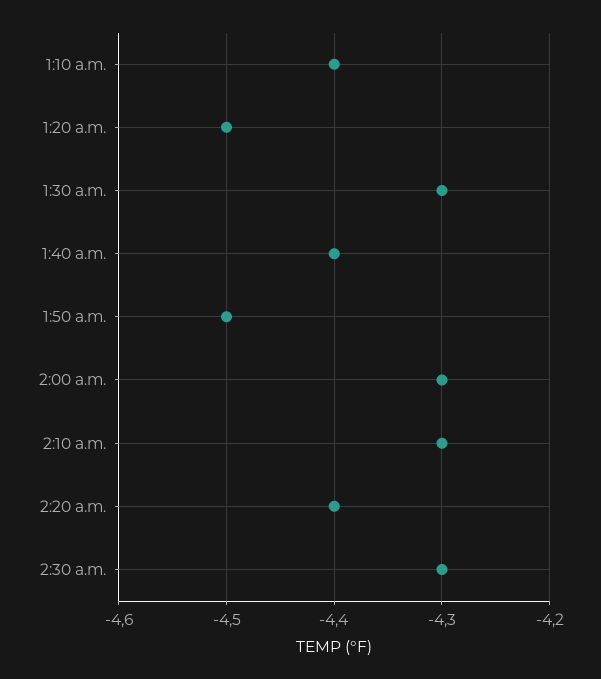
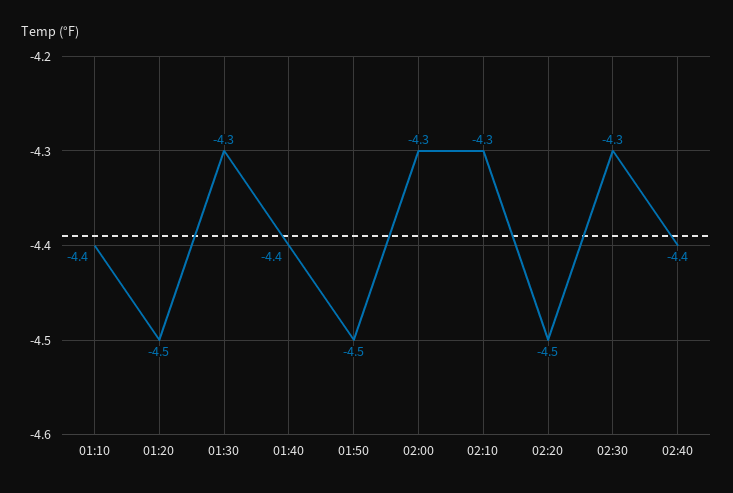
2:20 a.m.: -4.4 -> -4.5
02:40: none -> -4.4

